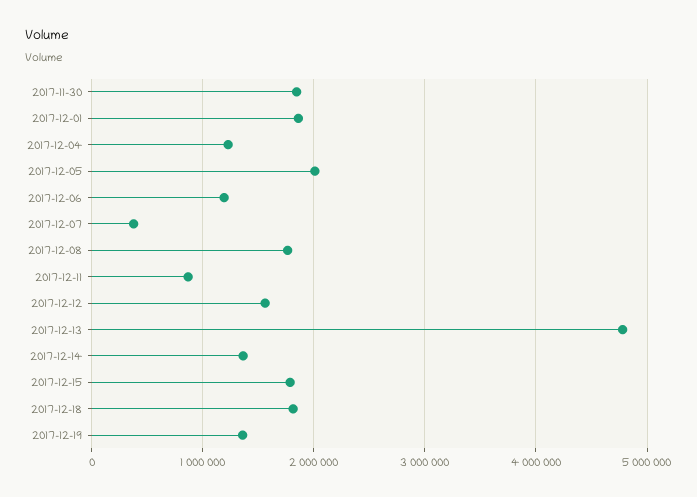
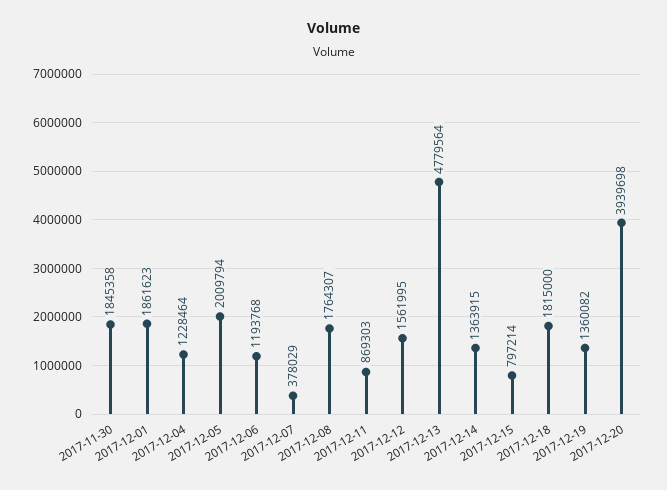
2017-12-15: 1800000 -> 797214
2017-12-20: none -> 3939698

